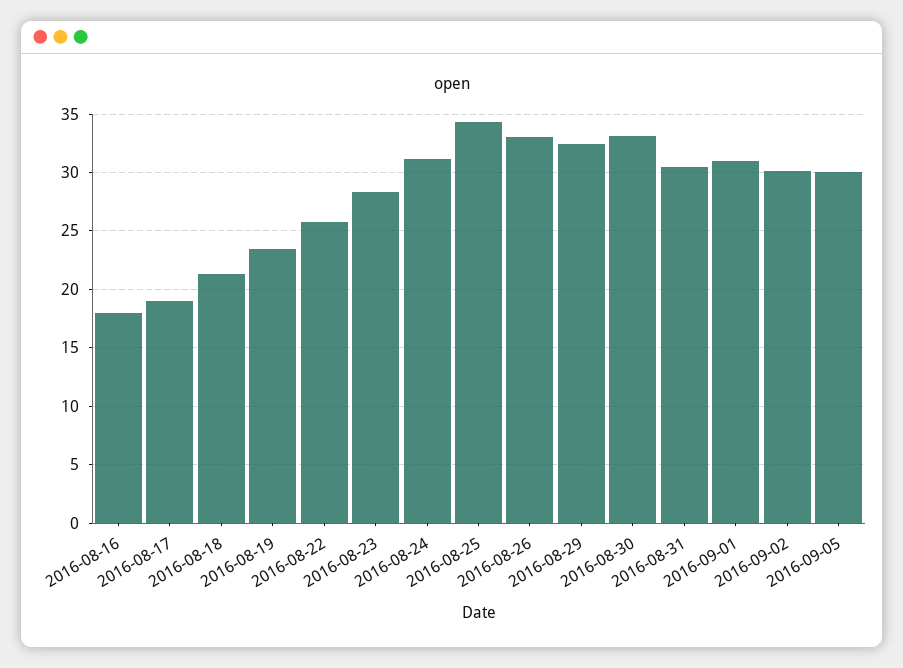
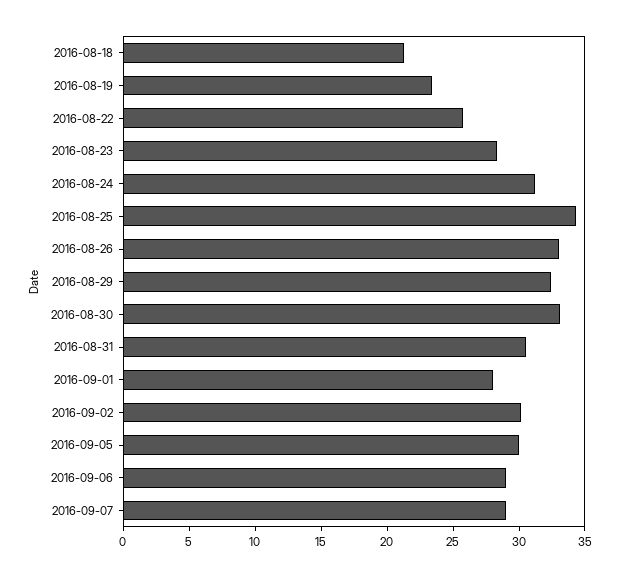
2016-08-16: 18 -> none
2016-08-17: 19 -> none
2016-09-01: 31 -> 28
2016-09-06: none -> 29
2016-09-07: none -> 29

